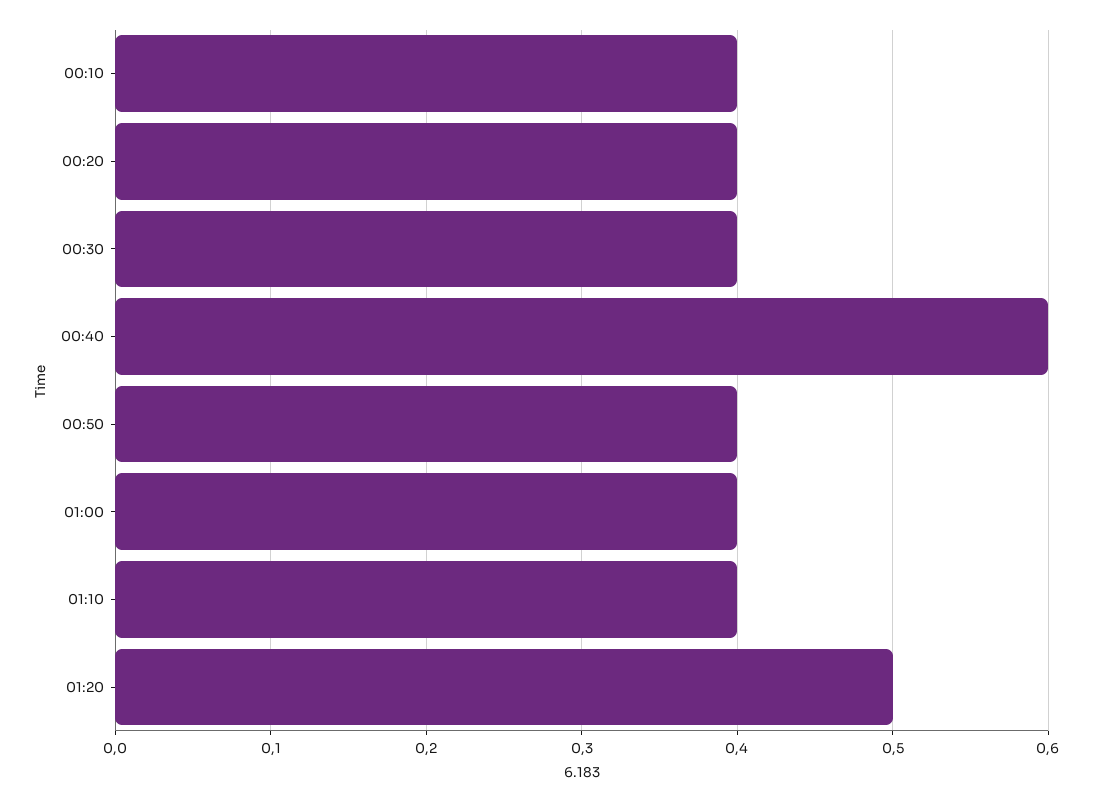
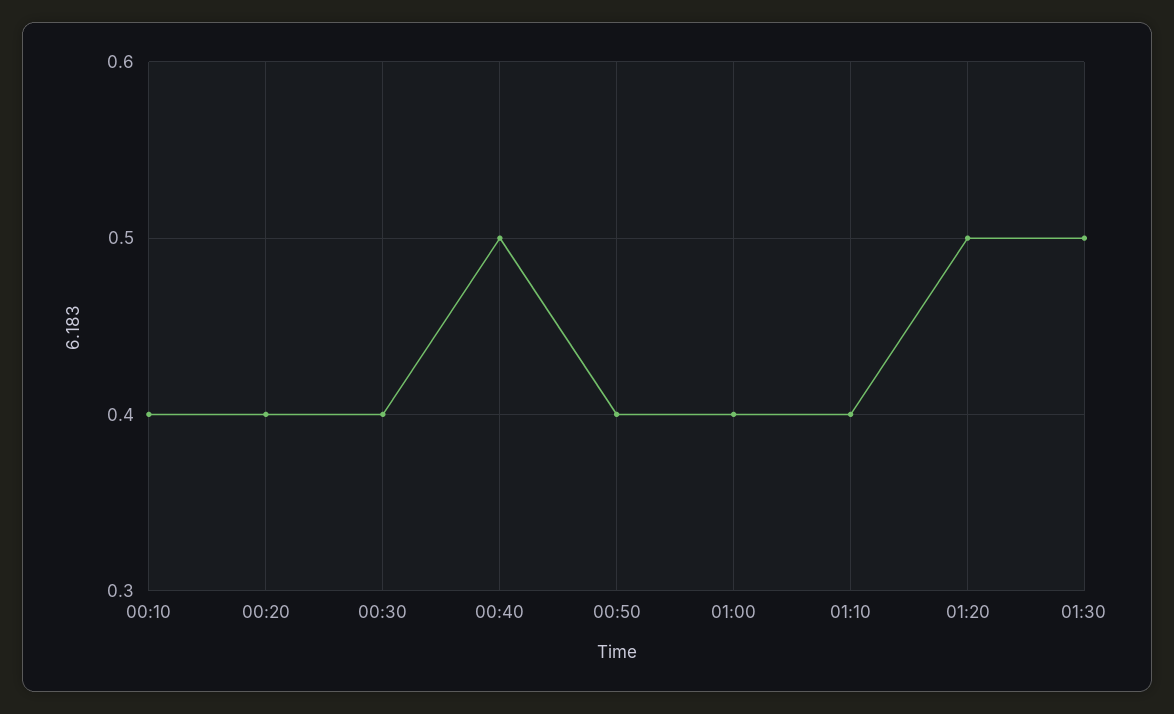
00:40: 0.6 -> 0.5
01:30: none -> 0.5

